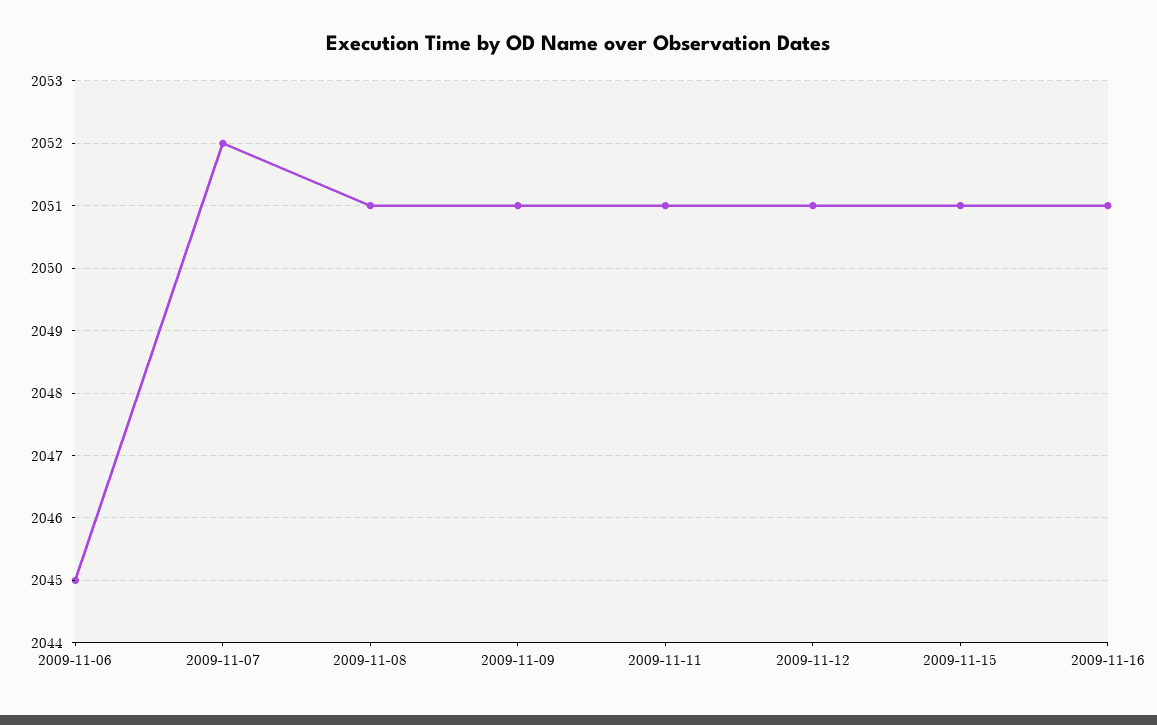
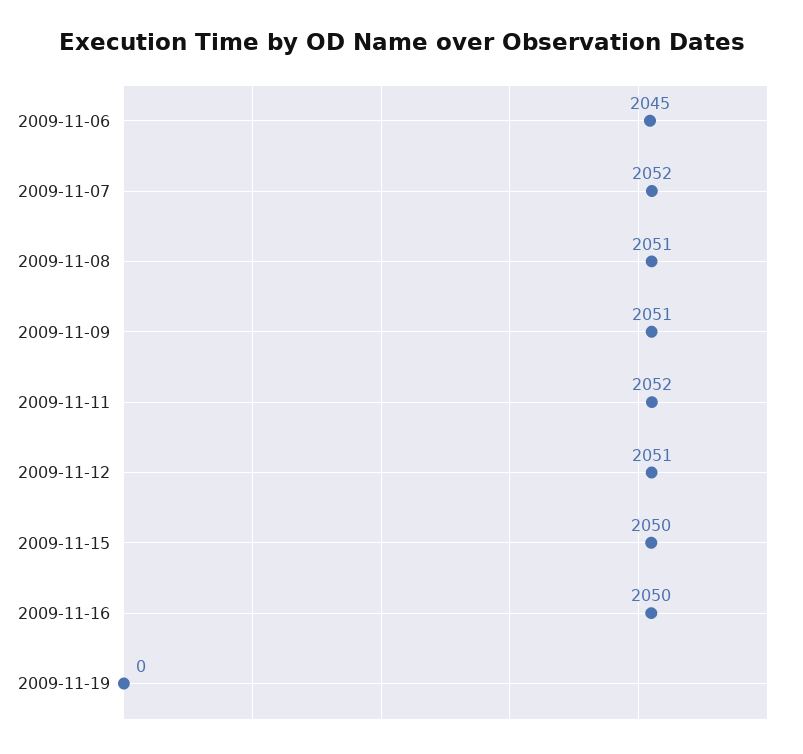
2009-11-11: 2051 -> 2052
2009-11-15: 2051 -> 2050
2009-11-16: 2051 -> 2050
2009-11-19: none -> 0

